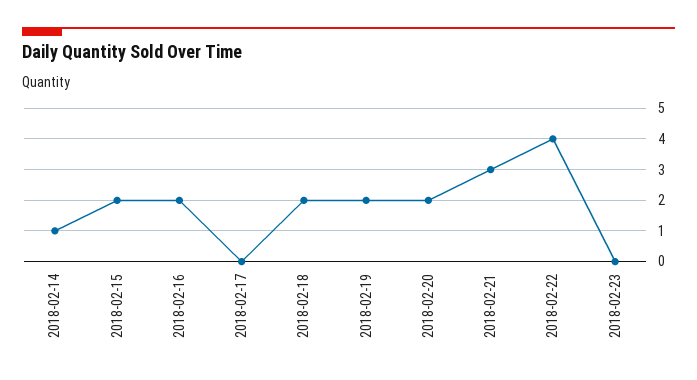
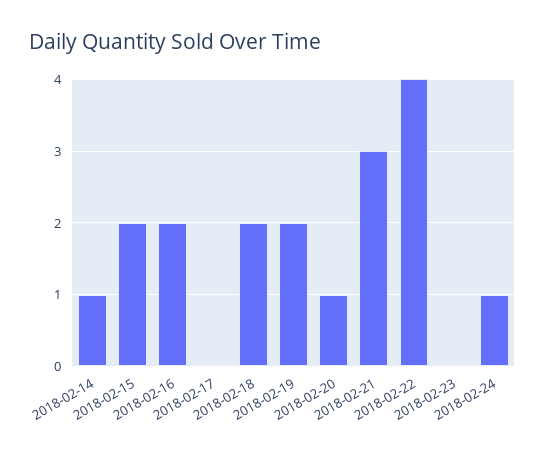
2018-02-20: 2 -> 1
2018-02-24: none -> 1

